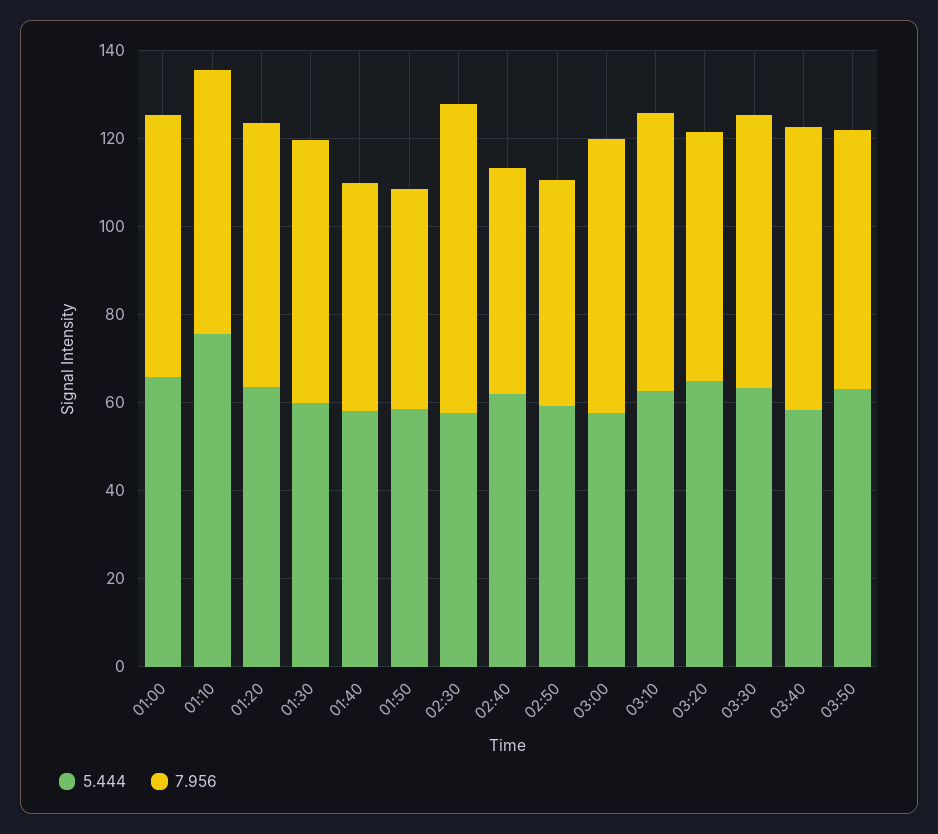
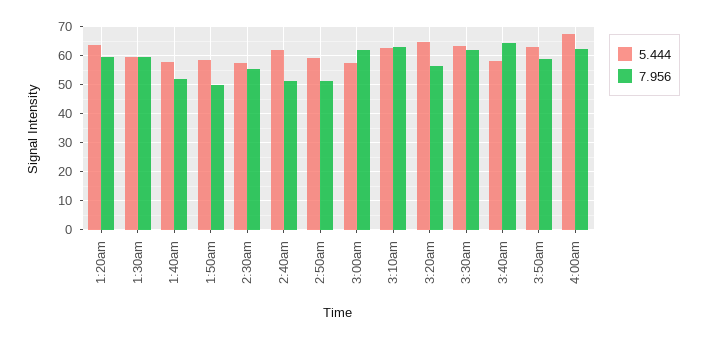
5.444, 01:00: 65 -> none
7.956, 01:00: 60 -> none
5.444, 01:10: 75 -> none
7.956, 01:10: 60 -> none
7.956, 02:30: 70 -> 55
5.444, 4:00am: none -> 67.5
7.956, 4:00am: none -> 62.5

